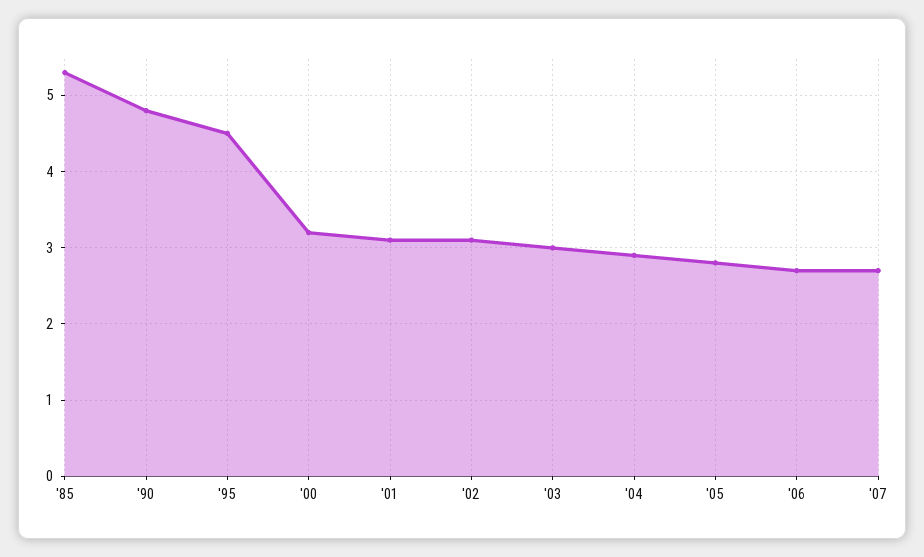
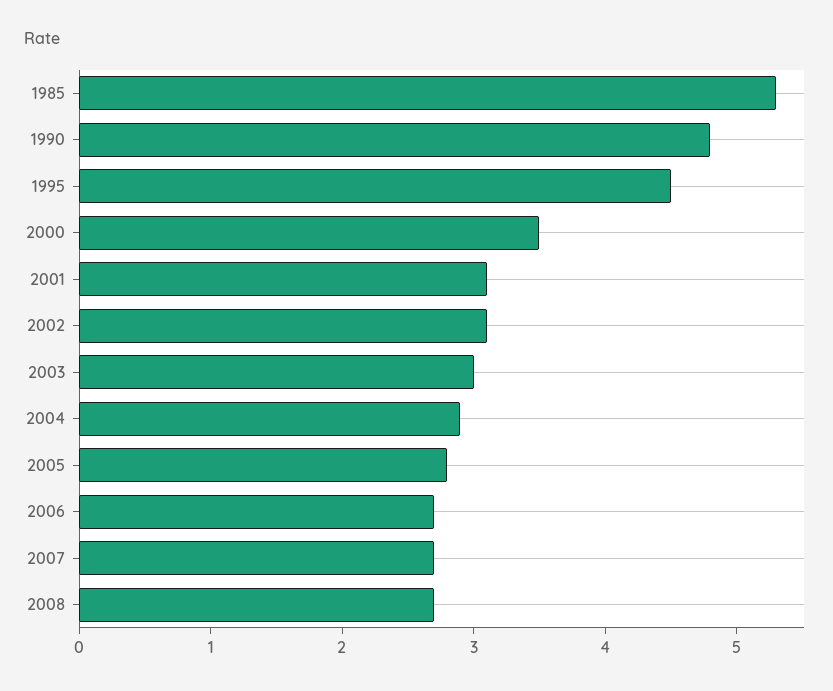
'00: 3.2 -> 3.5
2008: none -> 2.7

